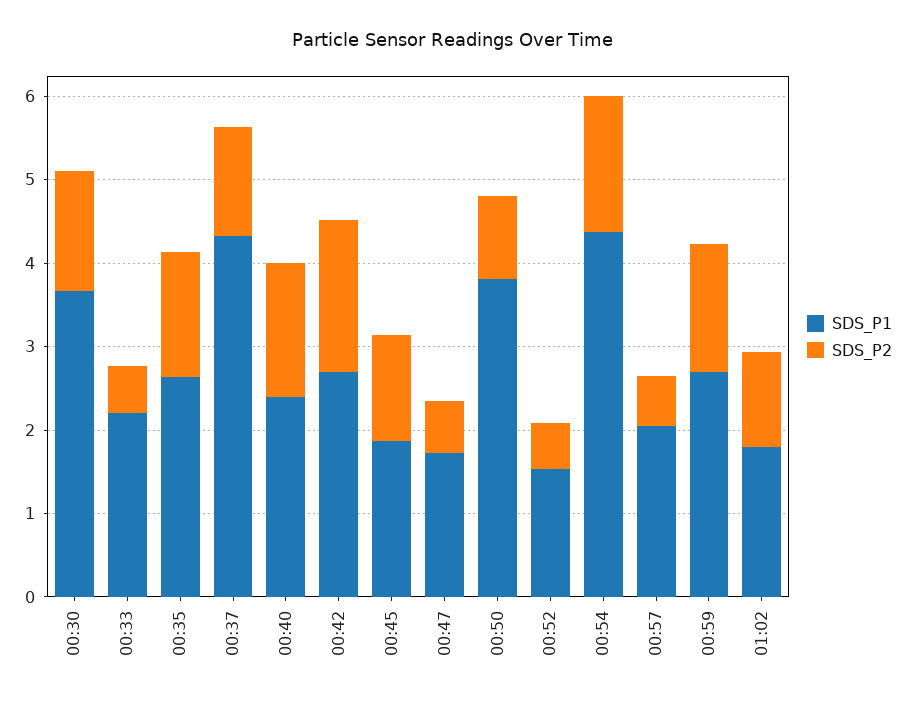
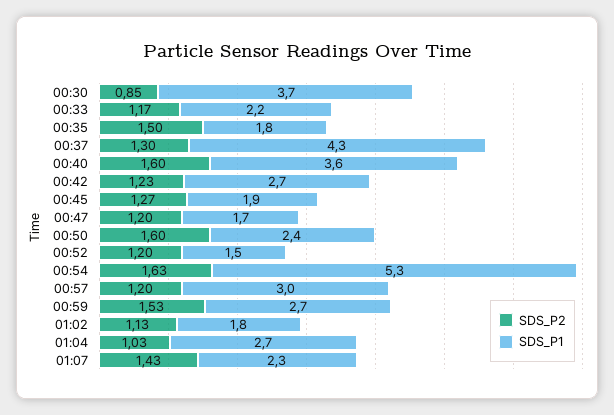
SDS_P2, 00:30: 1.4 -> 0.85
SDS_P2, 00:33: 0.6 -> 1.17
SDS_P1, 00:35: 2.6 -> 1.8
SDS_P1, 00:40: 2.4 -> 3.6
SDS_P2, 00:42: 1.8 -> 1.23
SDS_P2, 00:47: 0.6 -> 1.2
SDS_P1, 00:50: 3.8 -> 2.4
SDS_P2, 00:50: 1 -> 1.6
SDS_P2, 00:52: 0.6 -> 1.2
SDS_P1, 00:54: 4.4 -> 5.3
SDS_P1, 00:57: 2 -> 3
SDS_P2, 00:57: 0.6 -> 1.2
SDS_P2, 01:04: none -> 1.03
SDS_P1, 01:04: none -> 2.7
SDS_P2, 01:07: none -> 1.43
SDS_P1, 01:07: none -> 2.3

